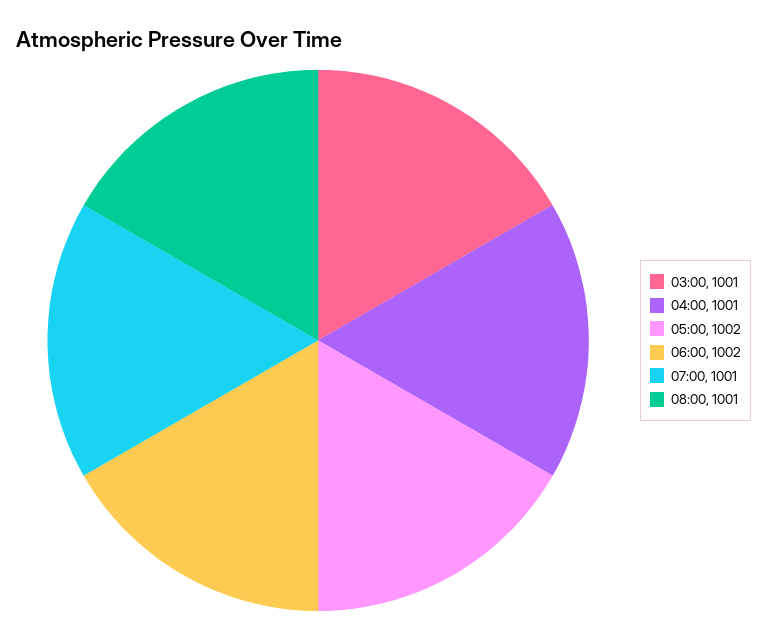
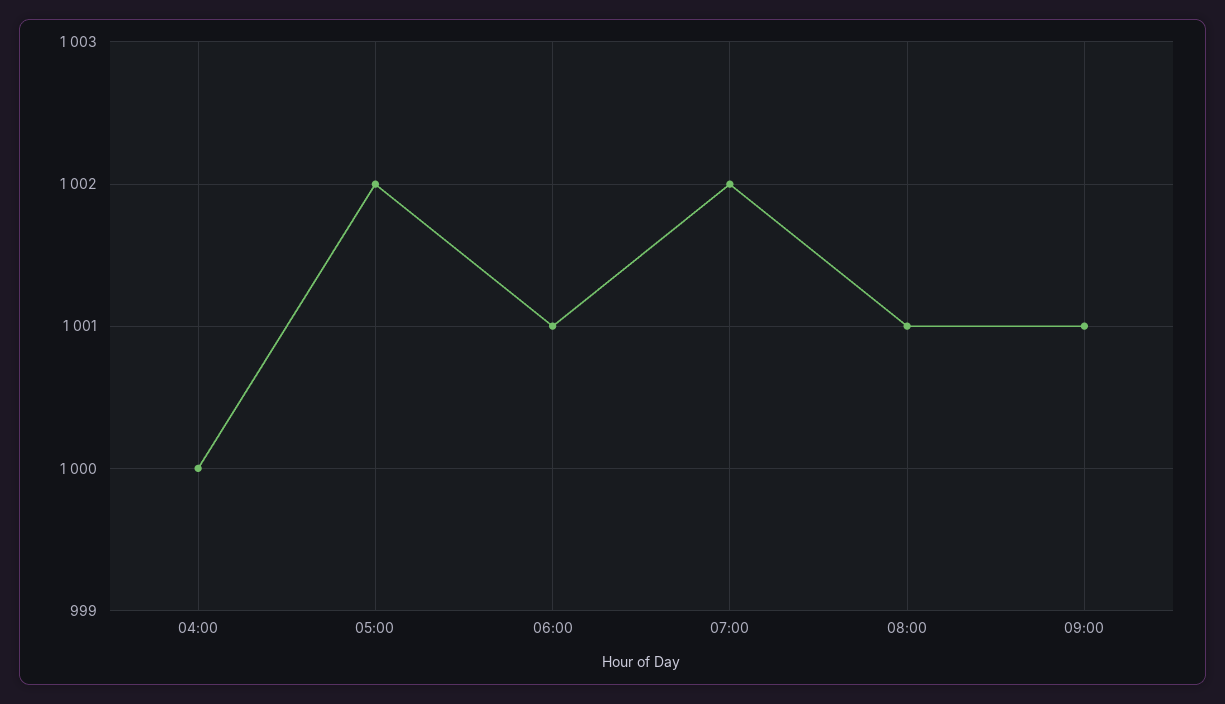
03:00: 1001 -> none
04:00: 1001 -> 1000
06:00: 1002 -> 1001
07:00: 1001 -> 1002
09:00: none -> 1001

